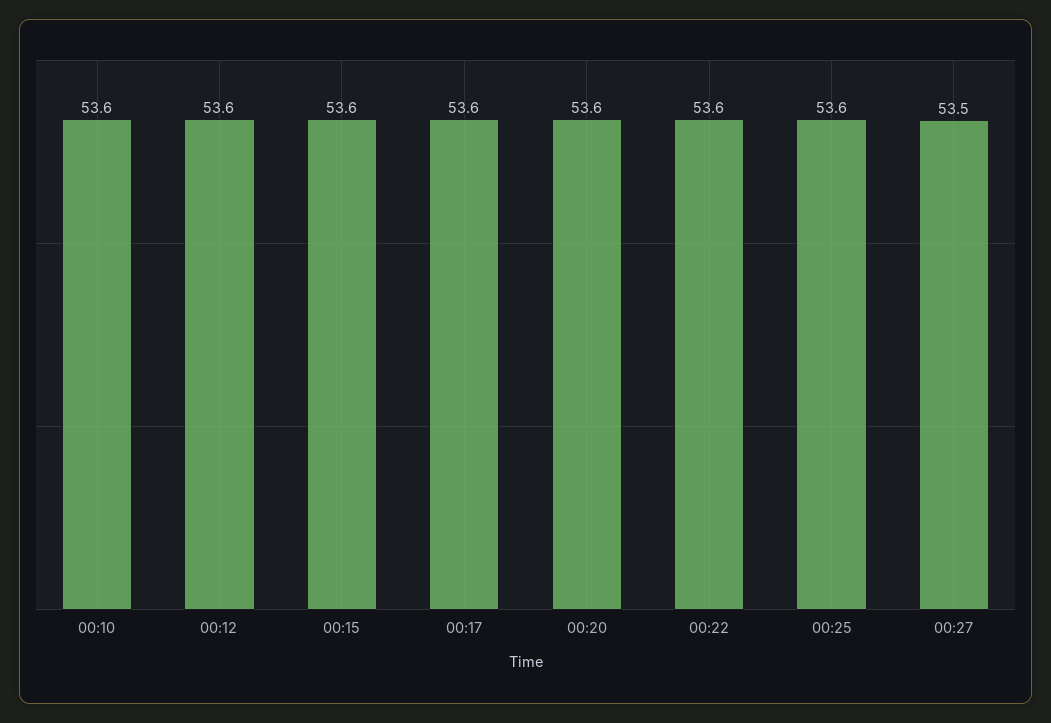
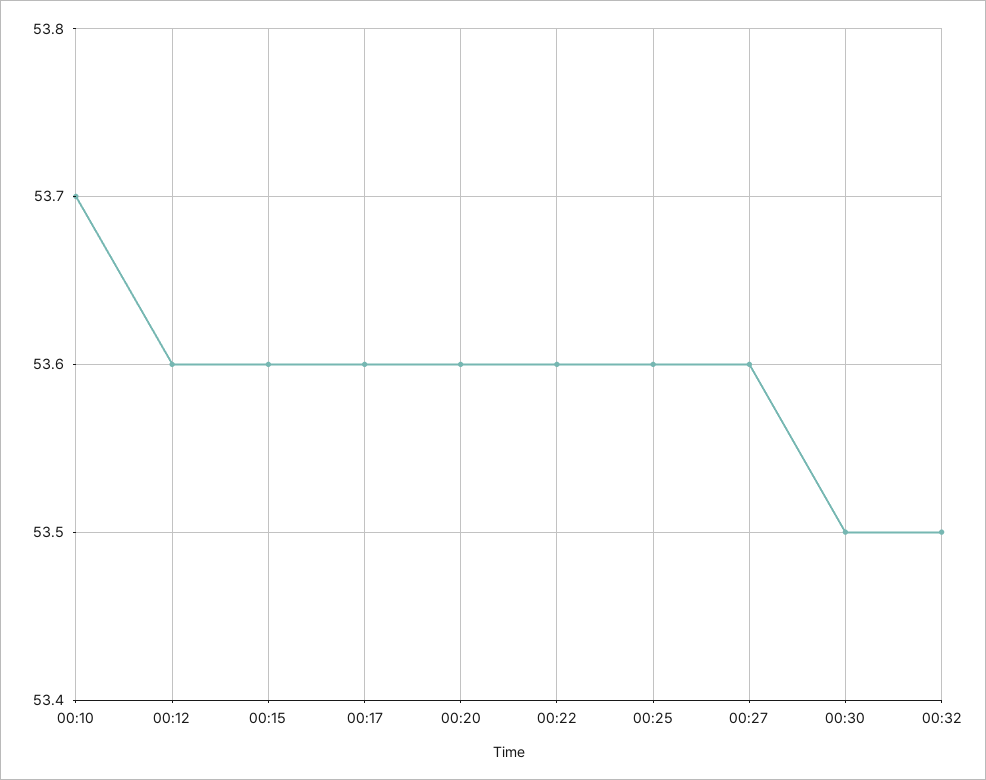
00:10: 53.6 -> 53.7
00:27: 53.5 -> 53.6
00:30: none -> 53.5
00:32: none -> 53.5

